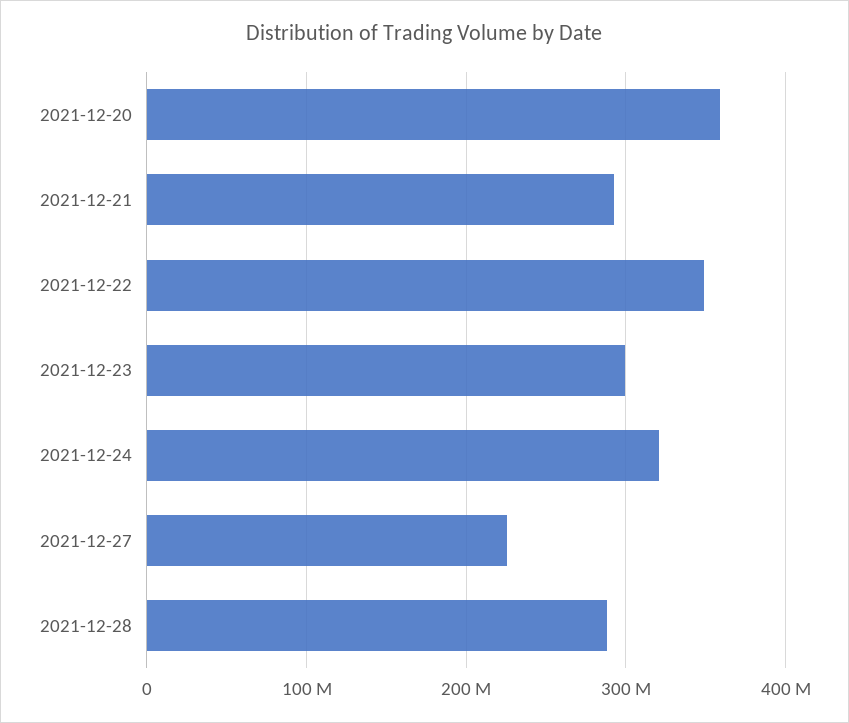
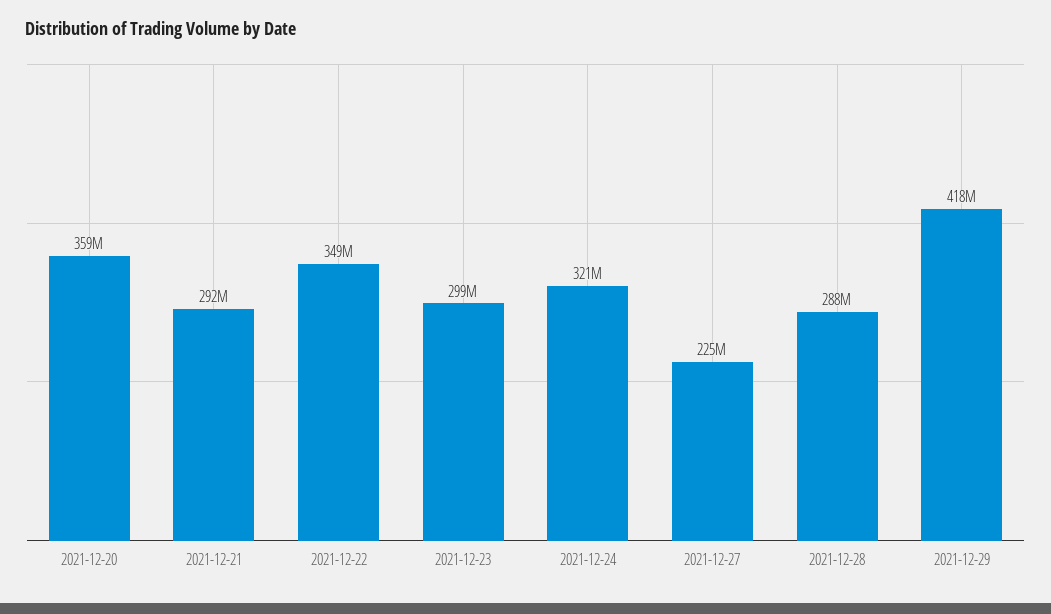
2021-12-29: none -> 418000000

